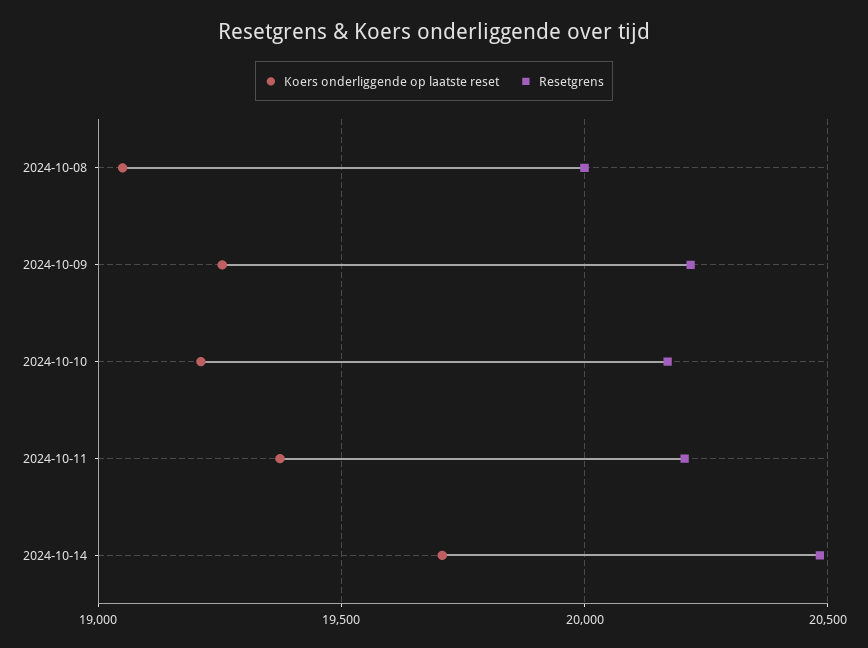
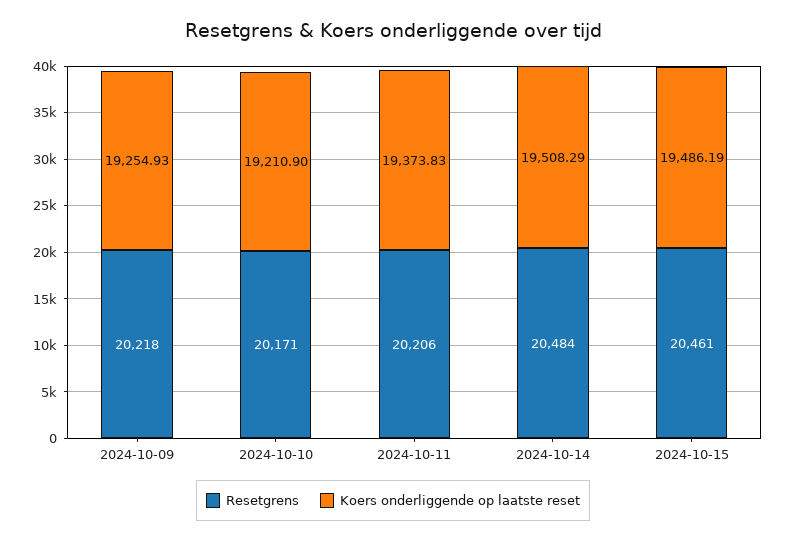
Koers onderliggende op laatste reset, 2024-10-08: 19050 -> none
Resetgrens, 2024-10-08: 20000 -> none
Koers onderliggende op laatste reset, 2024-10-14: 19700 -> 19508.29
Resetgrens, 2024-10-15: none -> 20461
Koers onderliggende op laatste reset, 2024-10-15: none -> 19486.19

